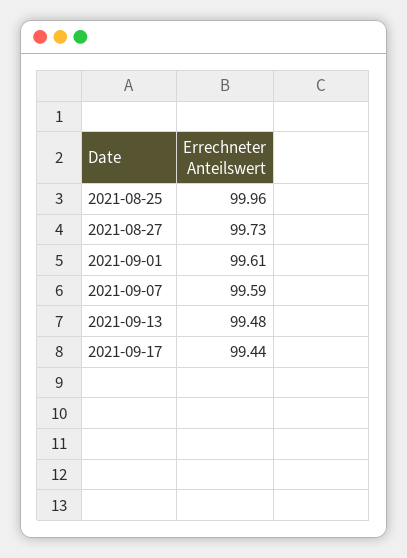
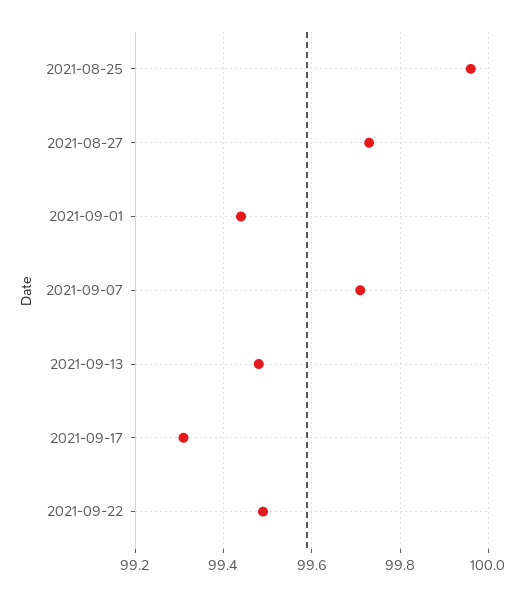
2021-09-01: 99.61 -> 99.45
2021-09-07: 99.59 -> 99.7
2021-09-17: 99.44 -> 99.3
2021-09-22: none -> 99.5

